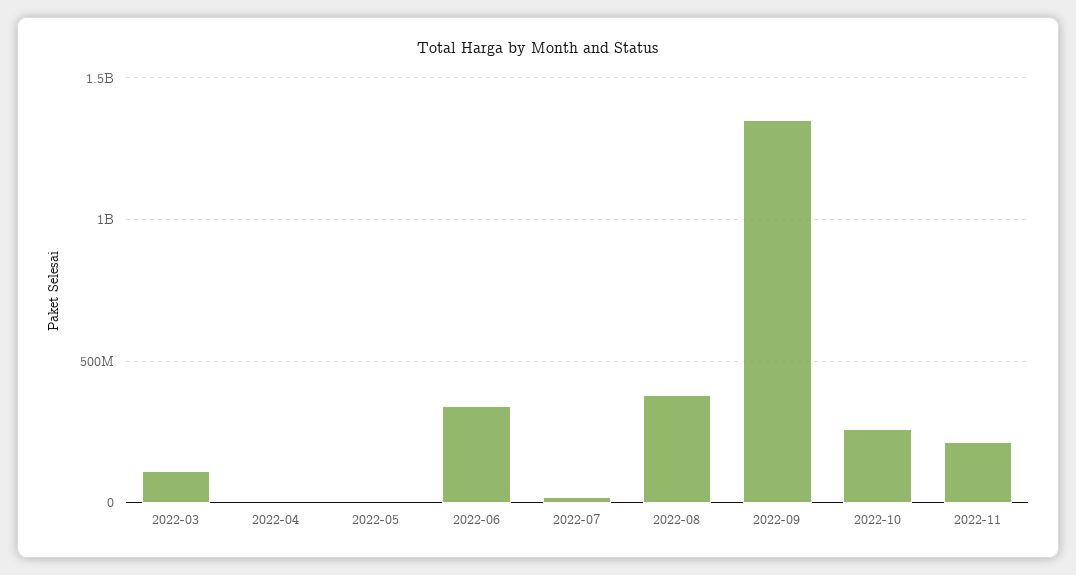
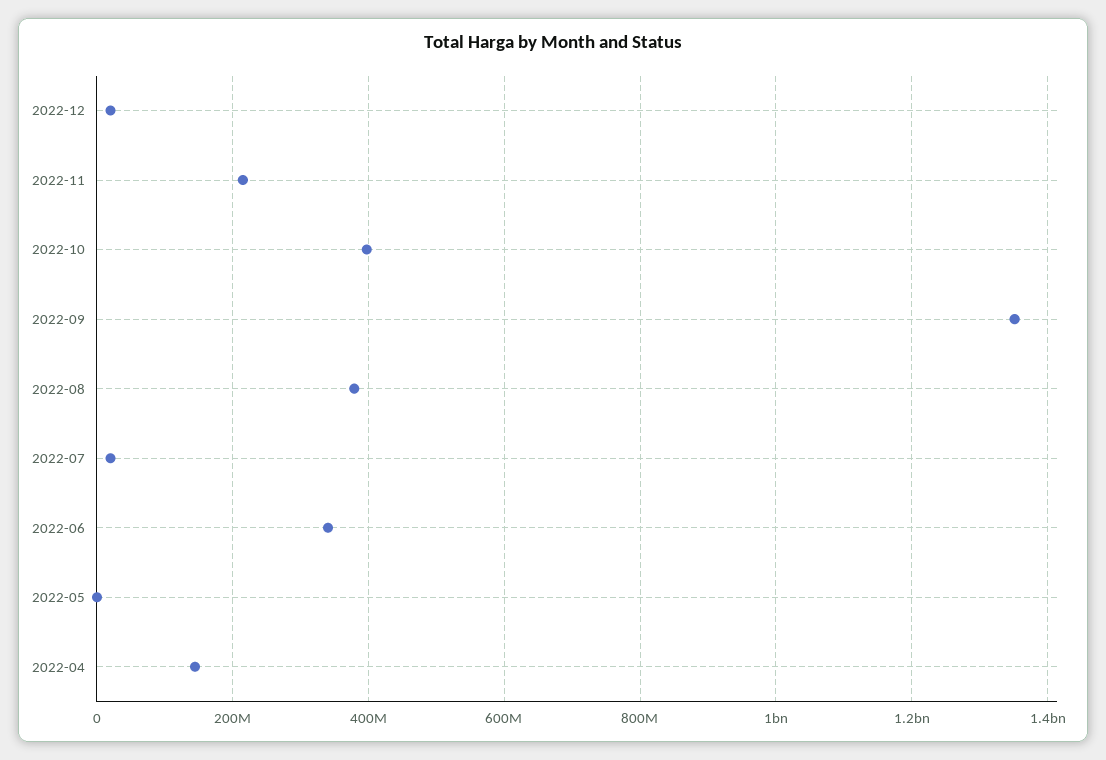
2022-03: 100000000 -> none
2022-04: 0 -> 140000000
2022-10: 250000000 -> 400000000
2022-12: none -> 20000000

